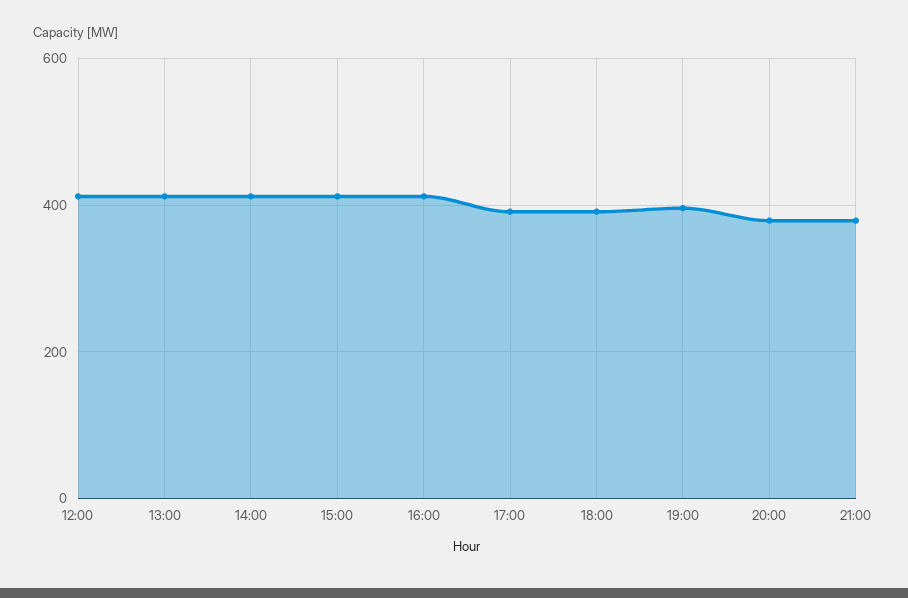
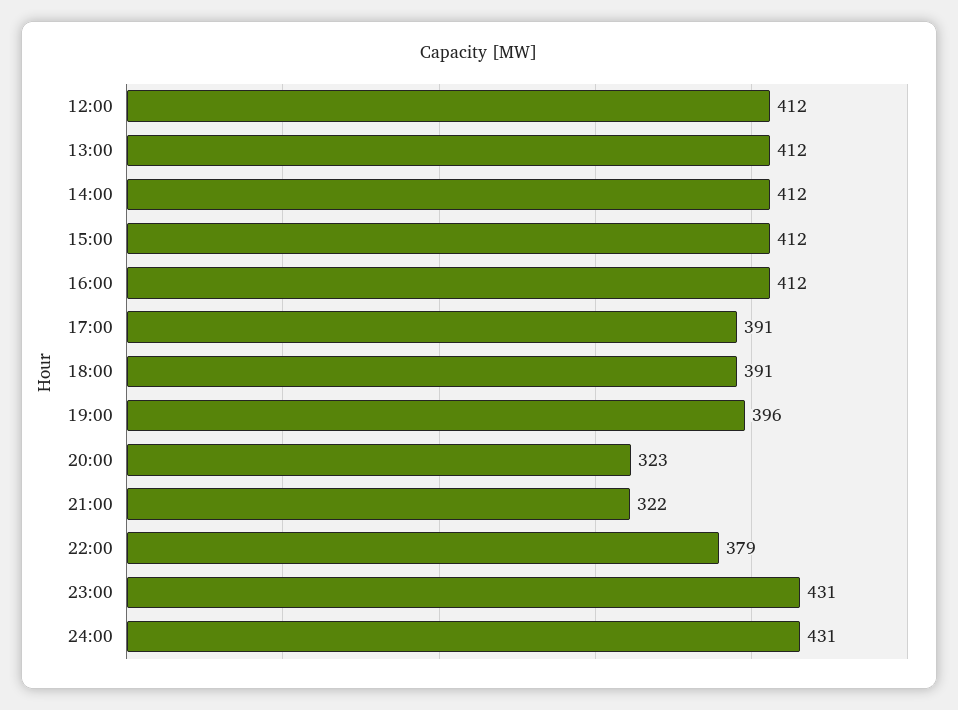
20:00: 380 -> 323
21:00: 380 -> 322
22:00: none -> 379
23:00: none -> 431
24:00: none -> 431

